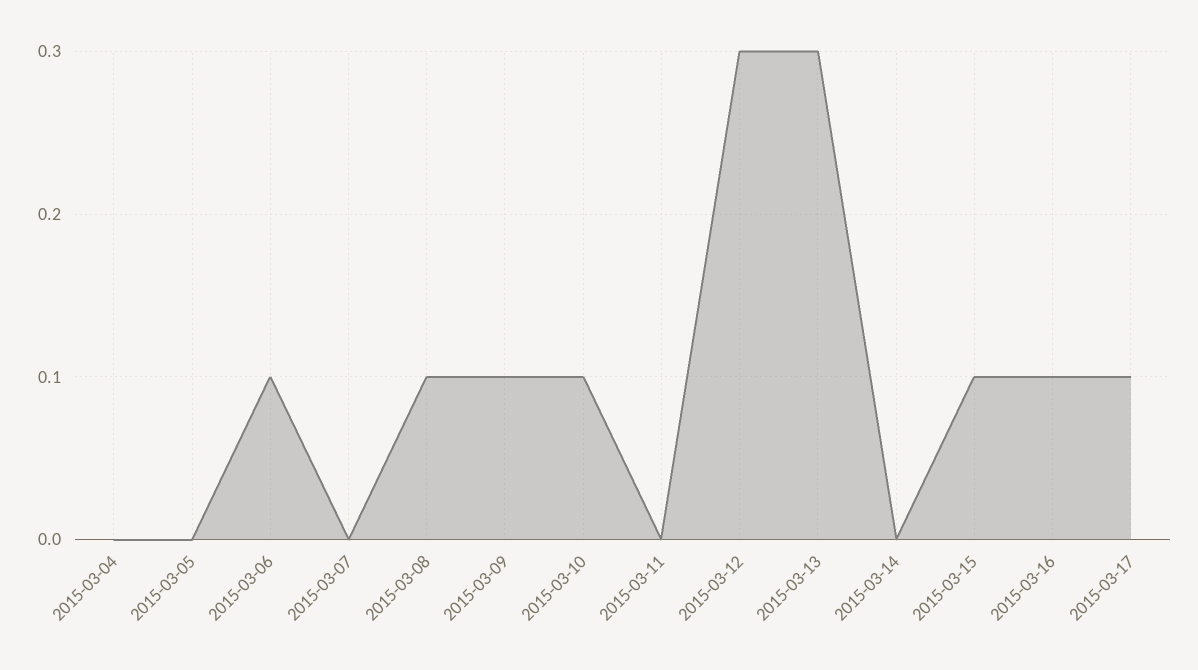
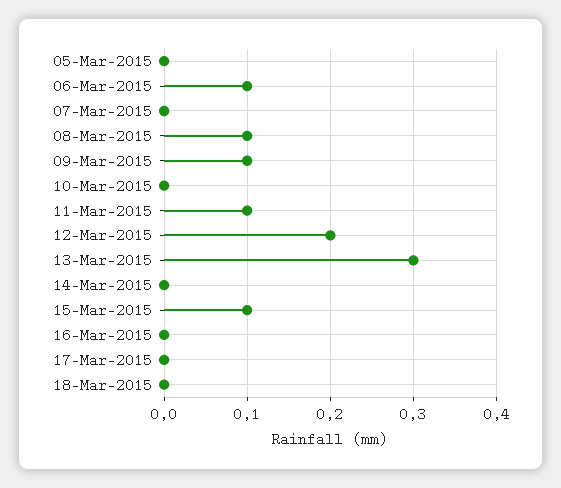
2015-03-04: 0 -> none
2015-03-10: 0.1 -> 0
2015-03-11: 0 -> 0.1
2015-03-12: 0.3 -> 0.2
2015-03-16: 0.1 -> 0
2015-03-17: 0.1 -> 0
18-Mar-2015: none -> 0

